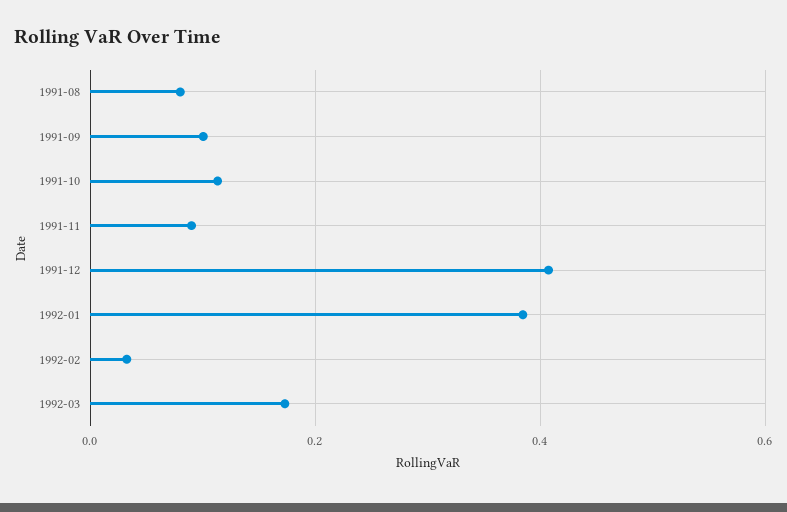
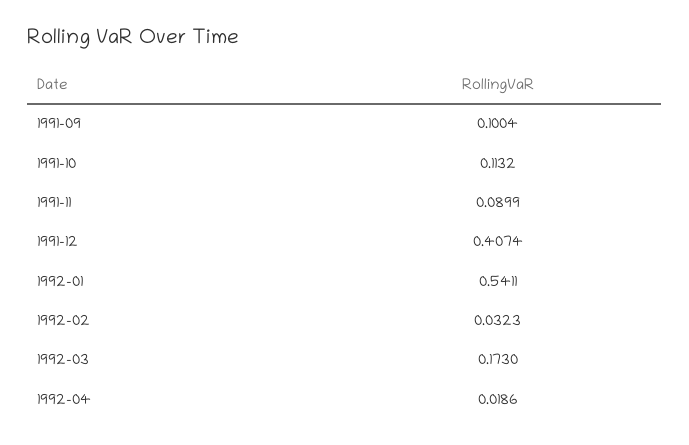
1991-08: 0.08 -> none
1992-01: 0.38 -> 0.5411
1992-04: none -> 0.0186

